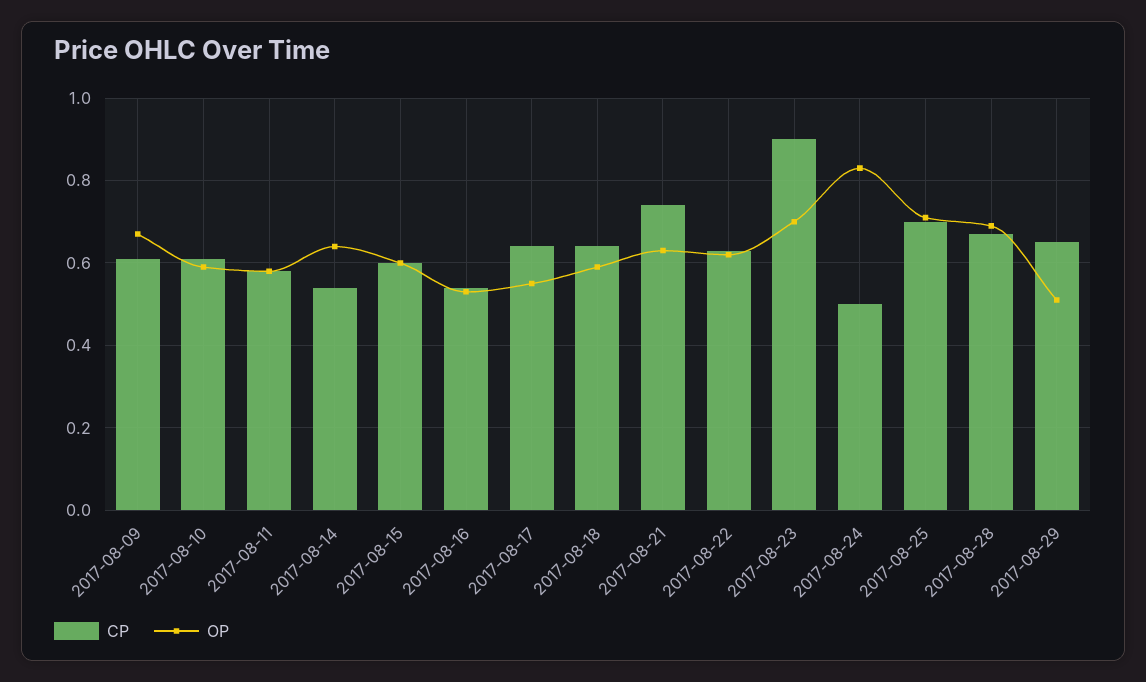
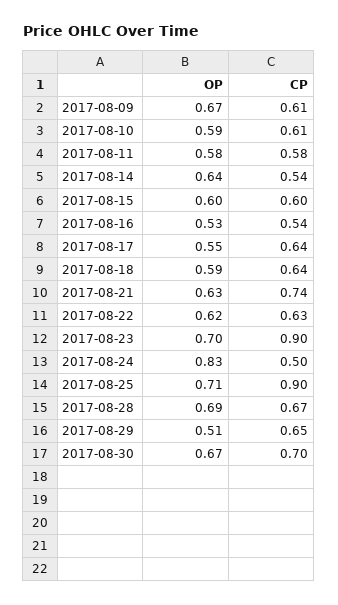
CP, 2017-08-25: 0.7 -> 0.9
OP, 2017-08-30: none -> 0.67
CP, 2017-08-30: none -> 0.7

